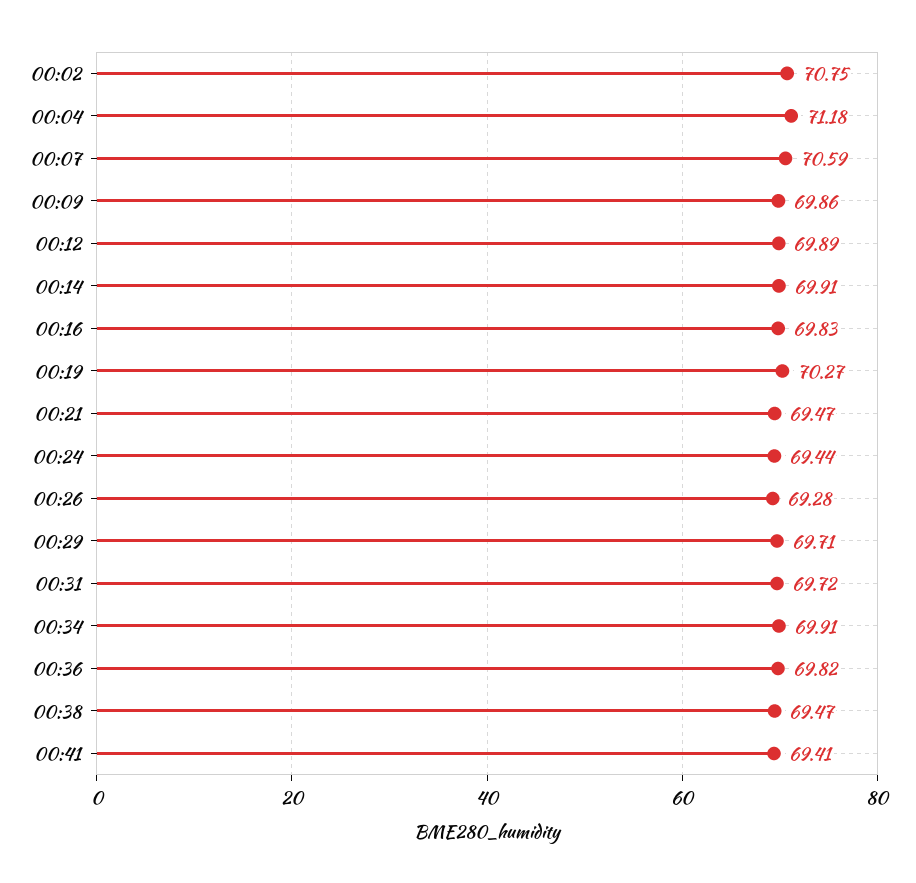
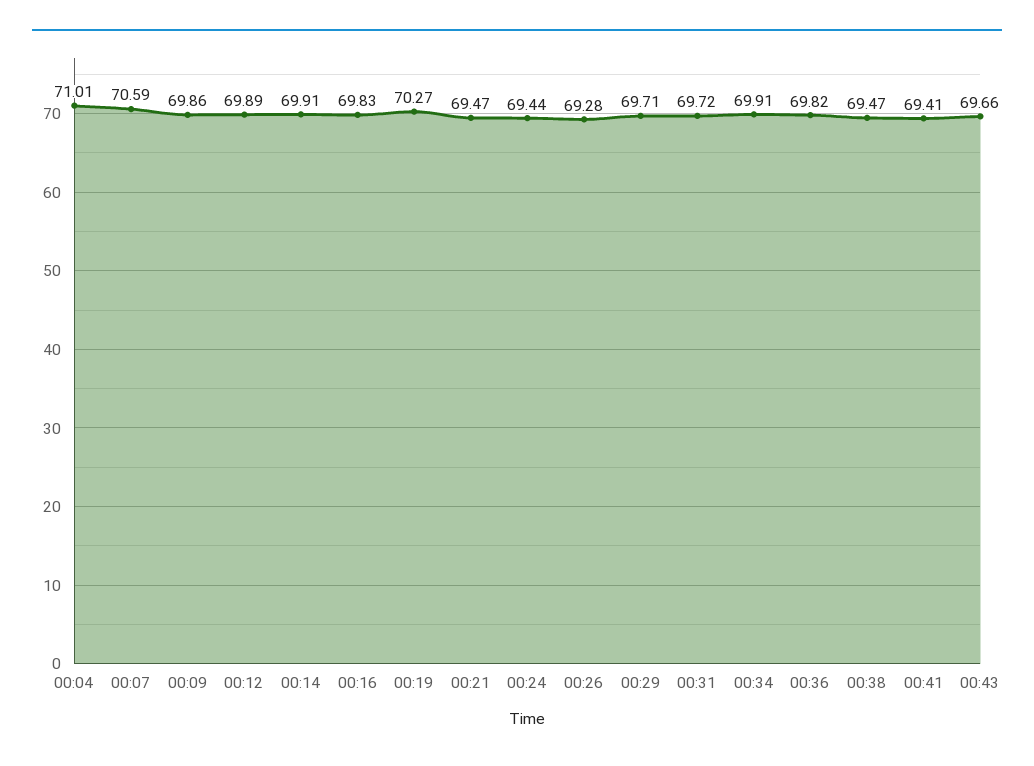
00:02: 70.75 -> none
00:04: 71.18 -> 71.01
00:43: none -> 69.66

